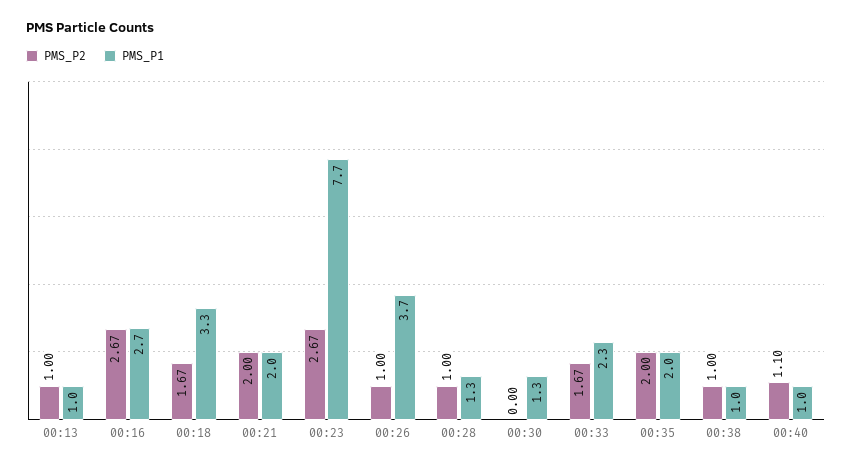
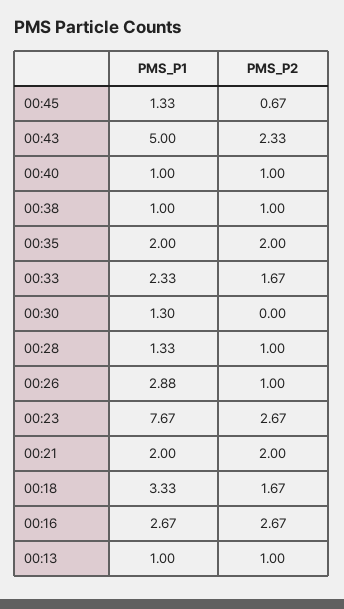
PMS_P1, 00:26: 3.7 -> 2.88
PMS_P2, 00:40: 1.1 -> 1
PMS_P1, 00:45: none -> 1.33
PMS_P2, 00:45: none -> 0.67
PMS_P1, 00:43: none -> 5
PMS_P2, 00:43: none -> 2.33

